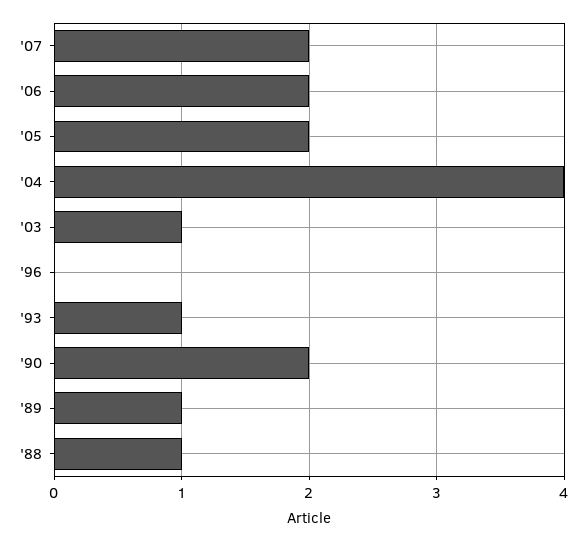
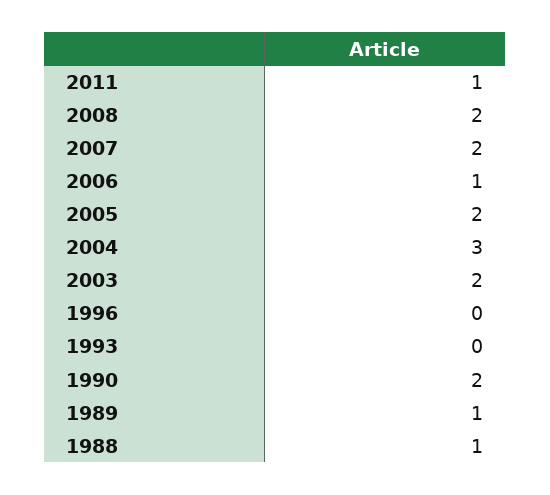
'06: 2 -> 1
'04: 4 -> 3
'03: 1 -> 2
'93: 1 -> 0
2011: none -> 1
2008: none -> 2

